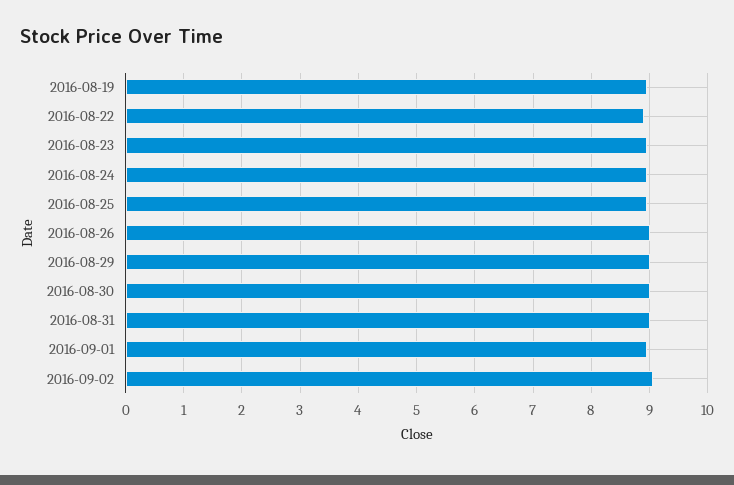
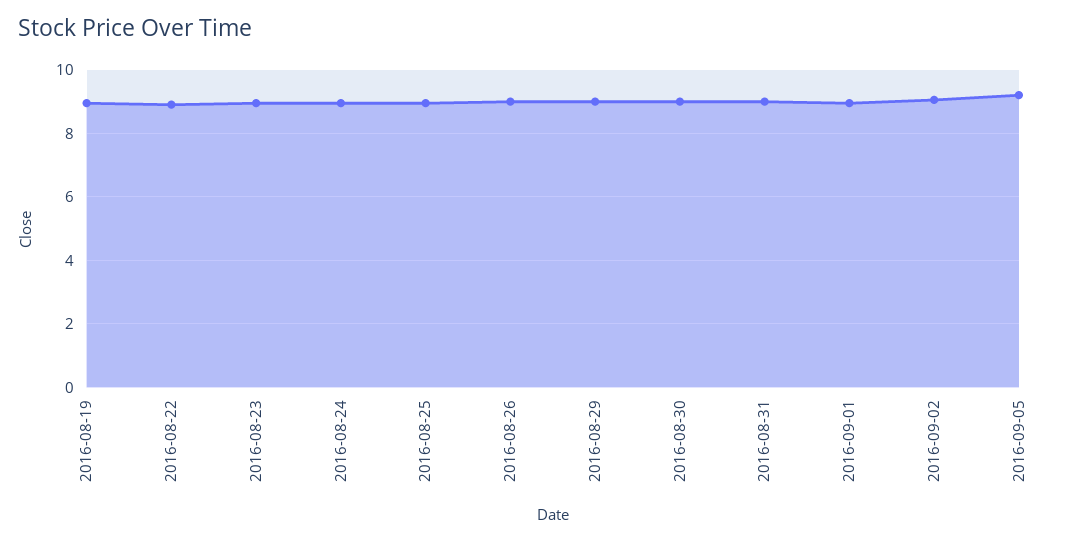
2016-09-05: none -> 9.2

